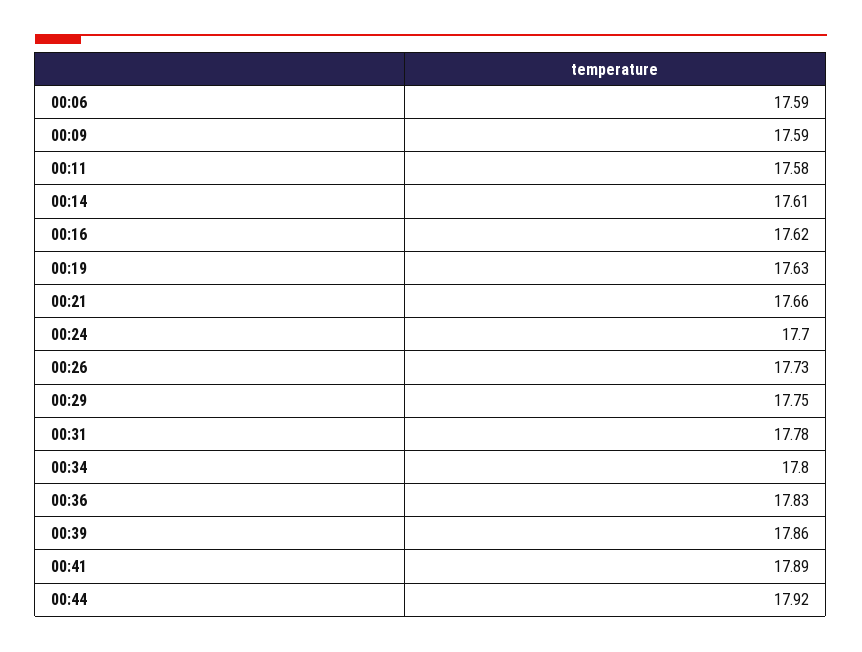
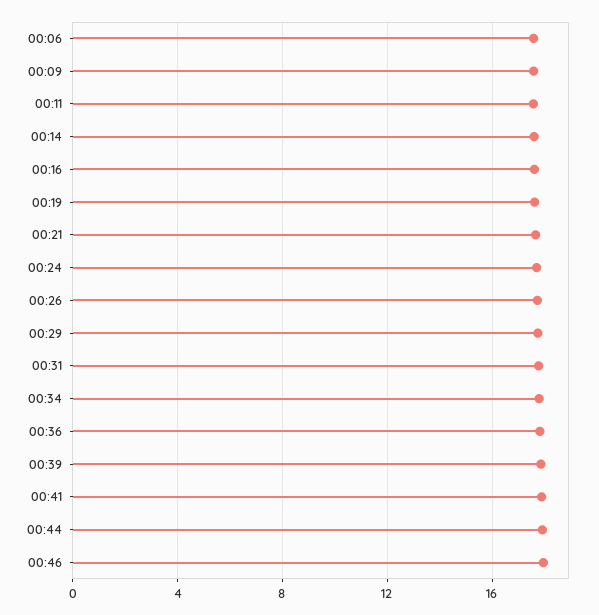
00:46: none -> 18

